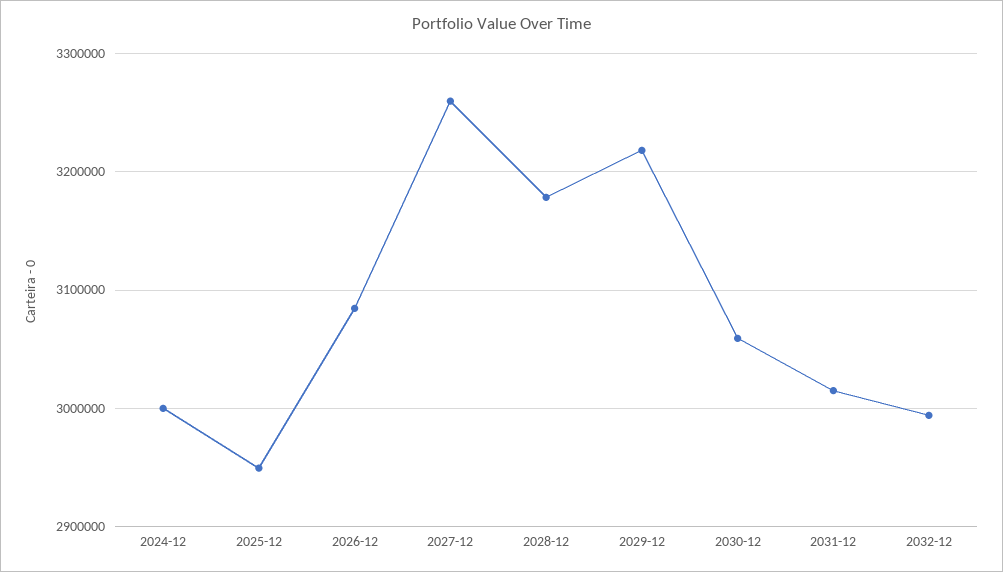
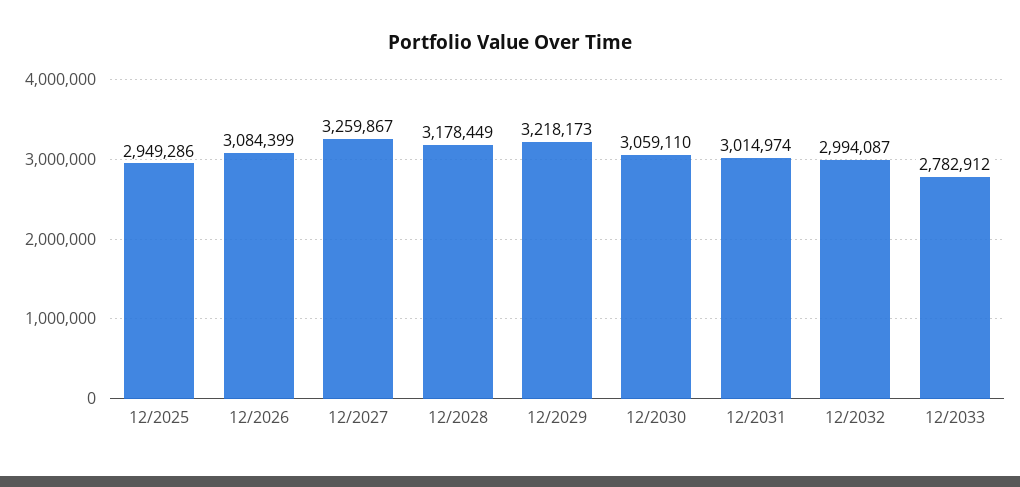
2024-12: 3000000 -> none
12/2033: none -> 2782912

